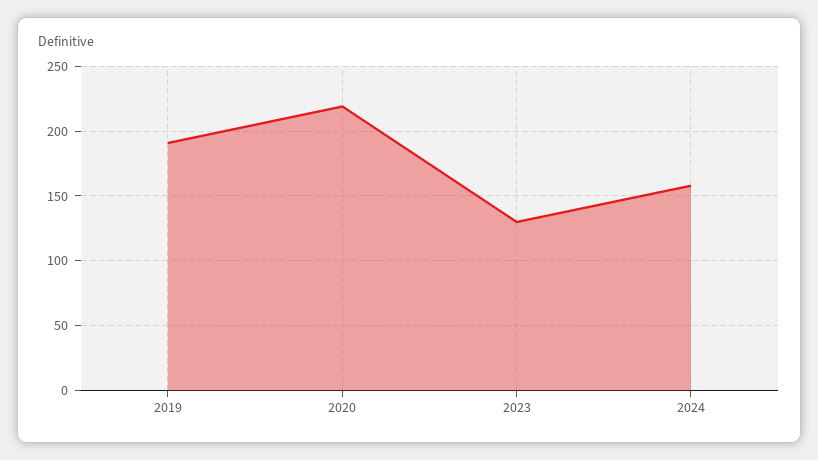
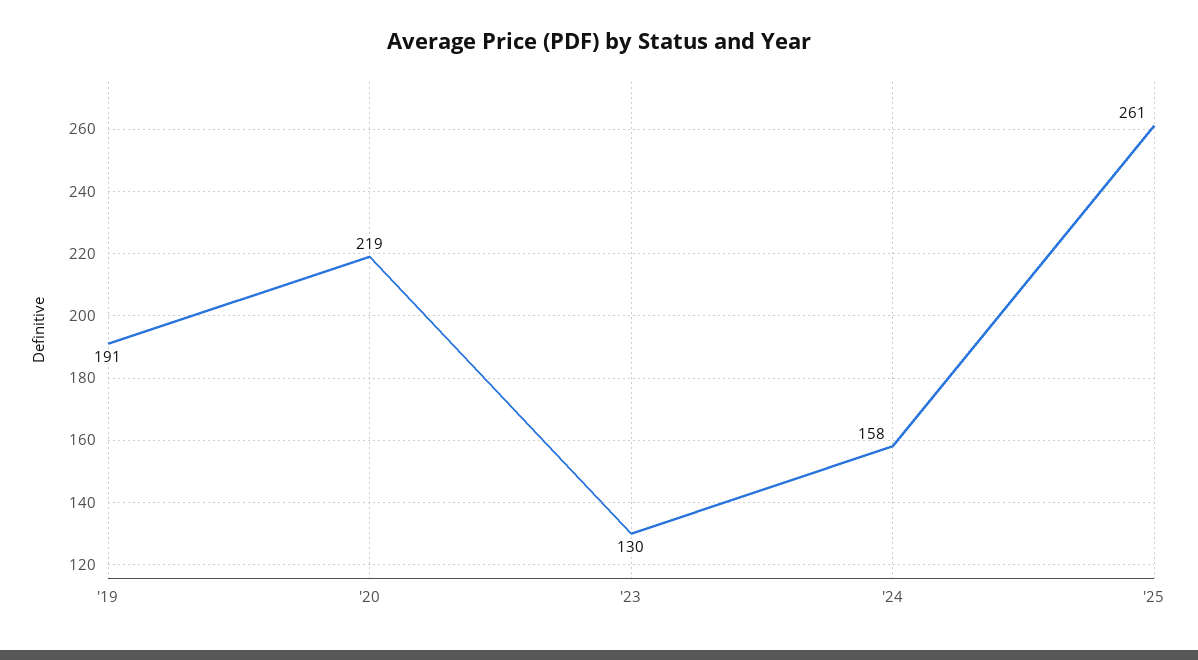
'25: none -> 261

